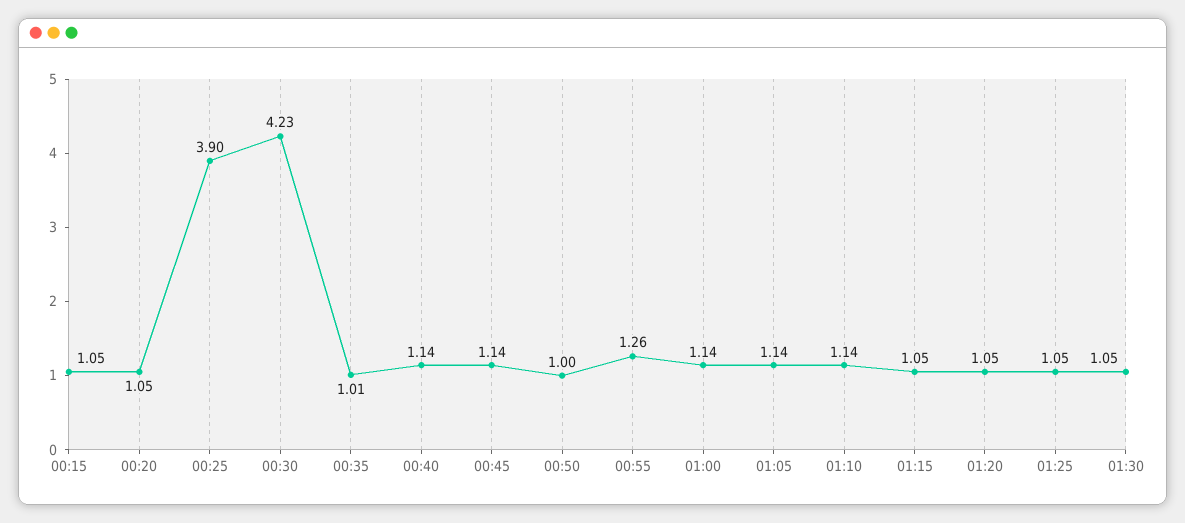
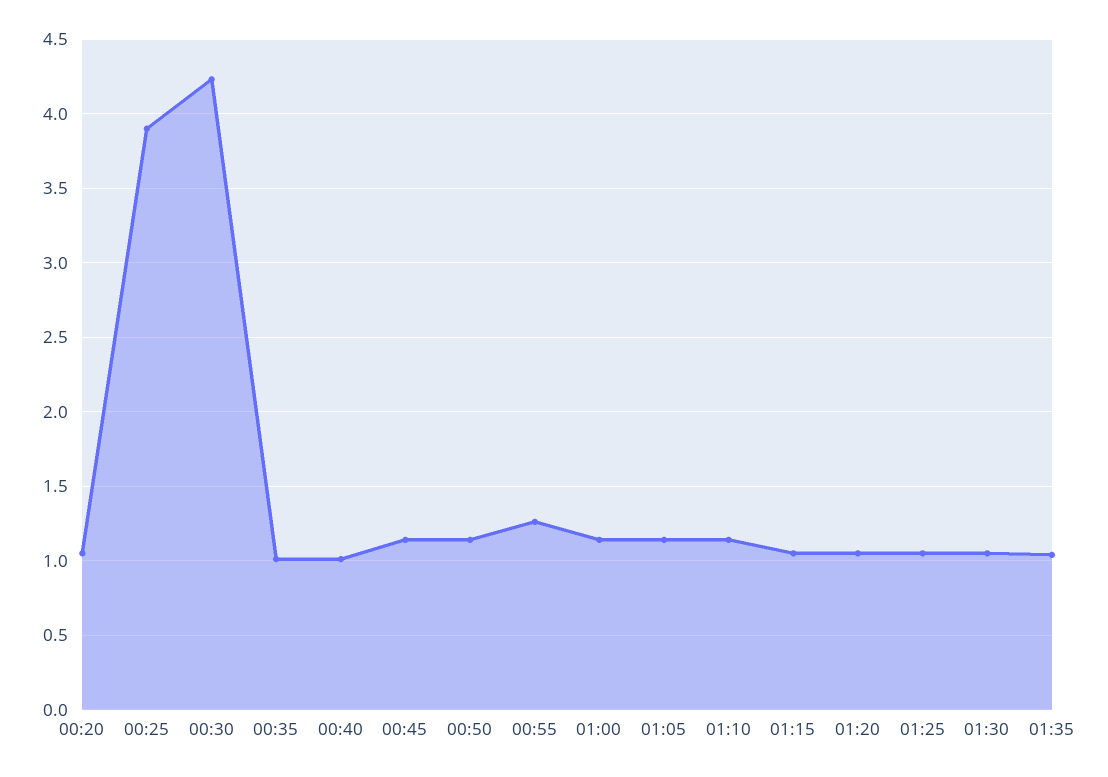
00:15: 1.05 -> none
00:40: 1.14 -> 1
00:50: 1 -> 1.15
01:35: none -> 1.05

